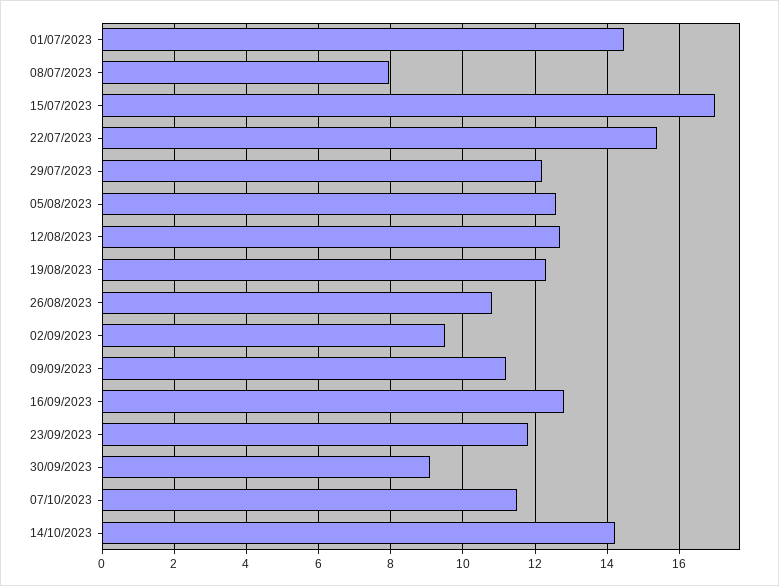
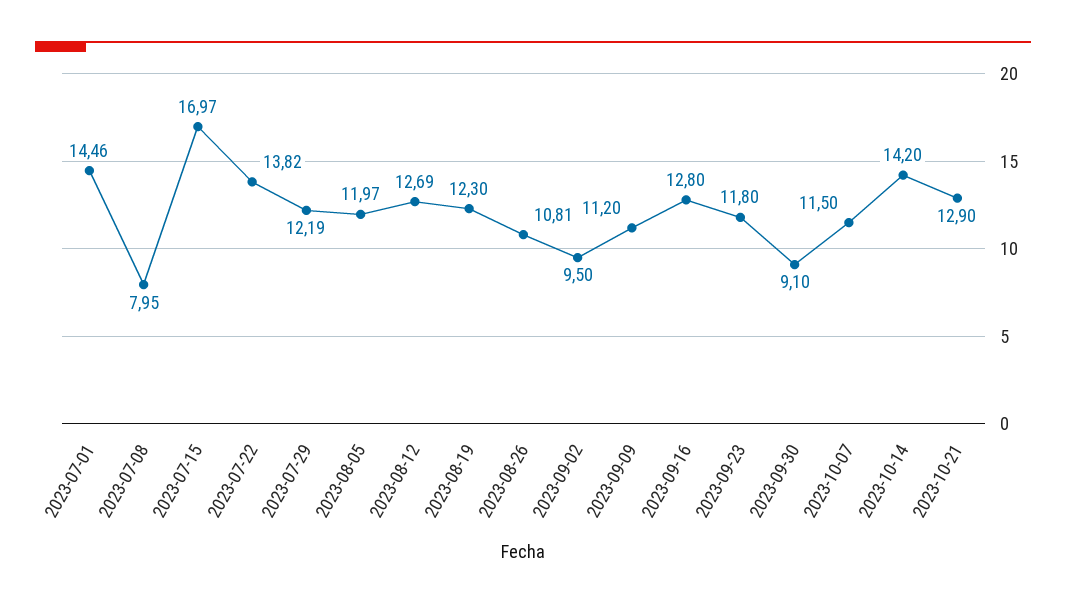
22/07/2023: 15.4 -> 13.82
05/08/2023: 12.6 -> 11.97
2023-10-21: none -> 12.9

